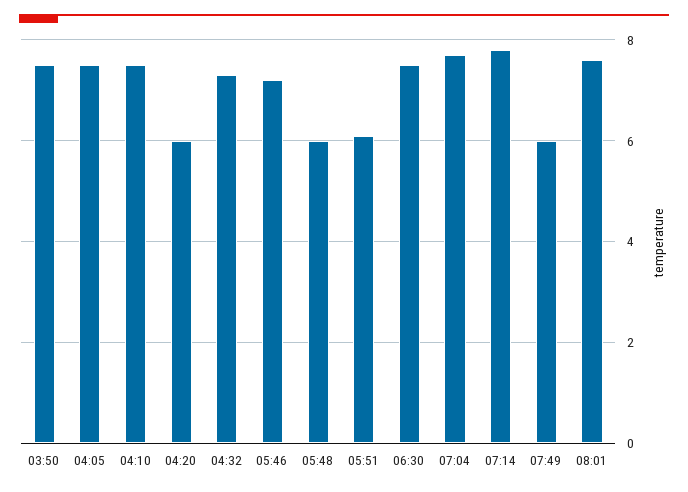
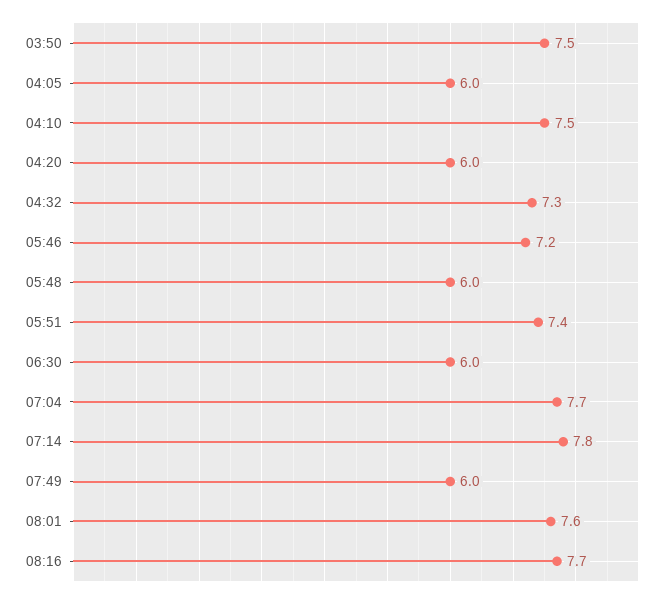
04:05: 7.5 -> 6
05:51: 6 -> 7.4
06:30: 7.5 -> 6
08:16: none -> 7.7

